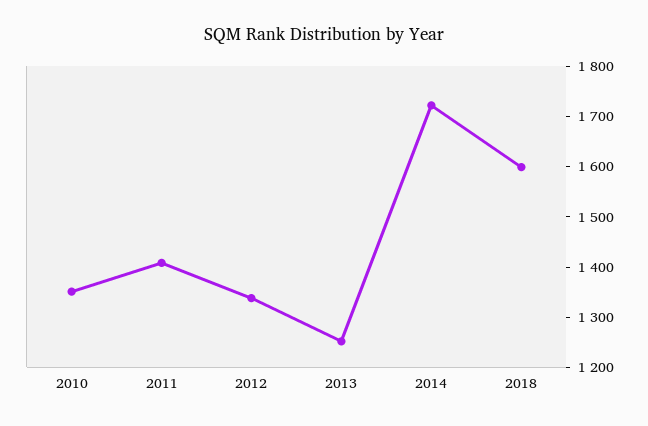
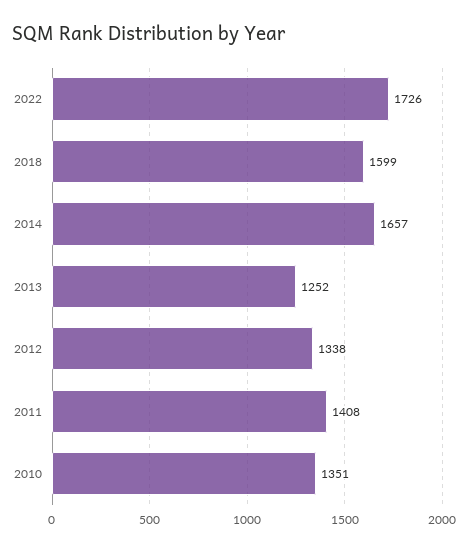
2014: 1720 -> 1657
2022: none -> 1726

